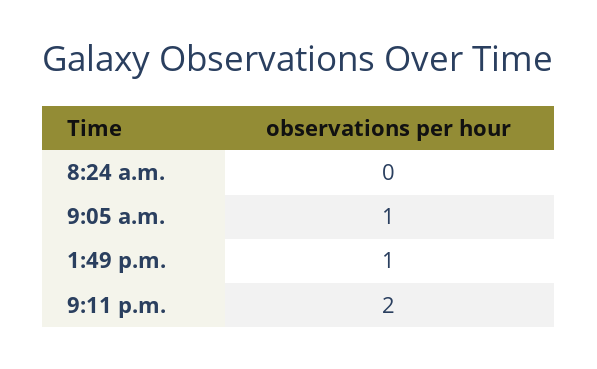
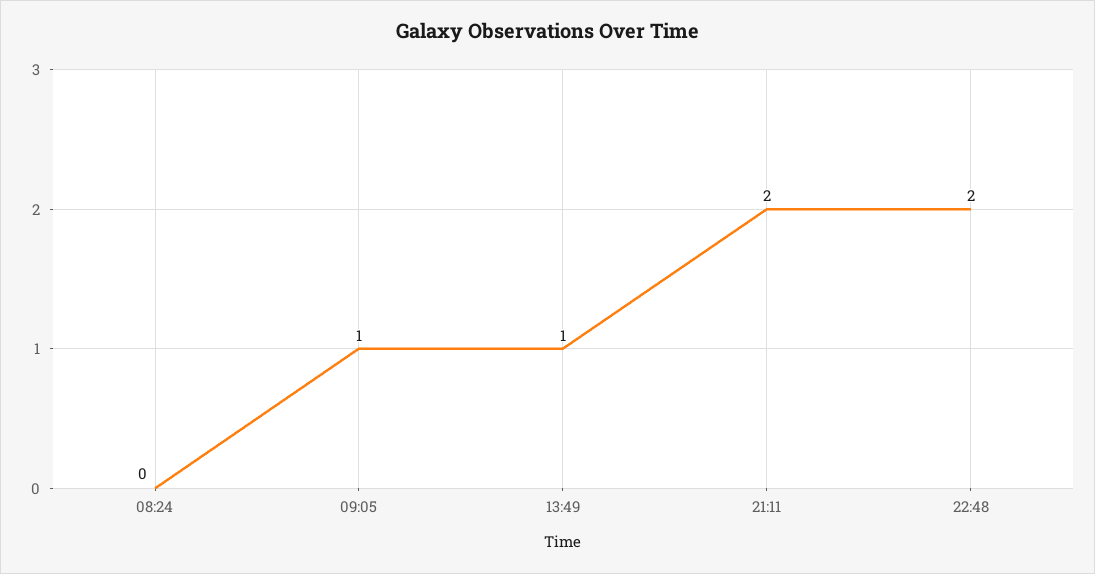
22:48: none -> 2

